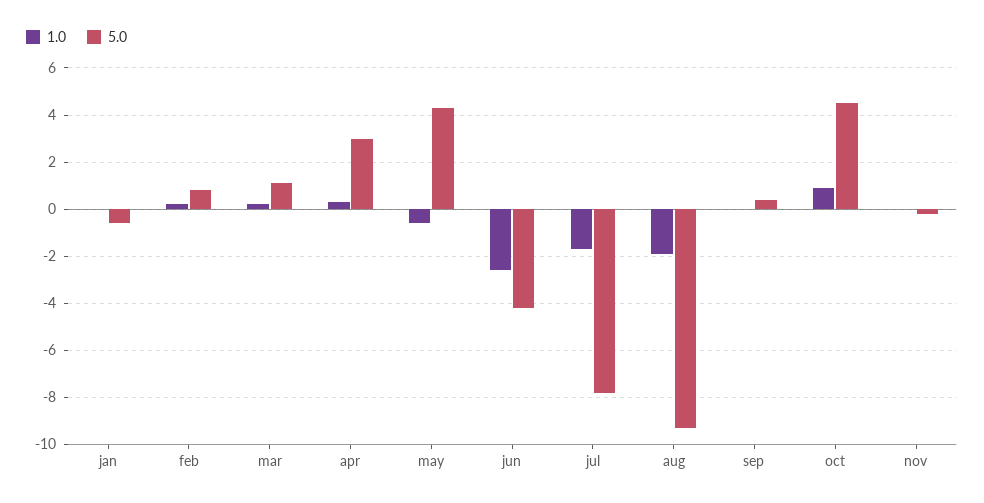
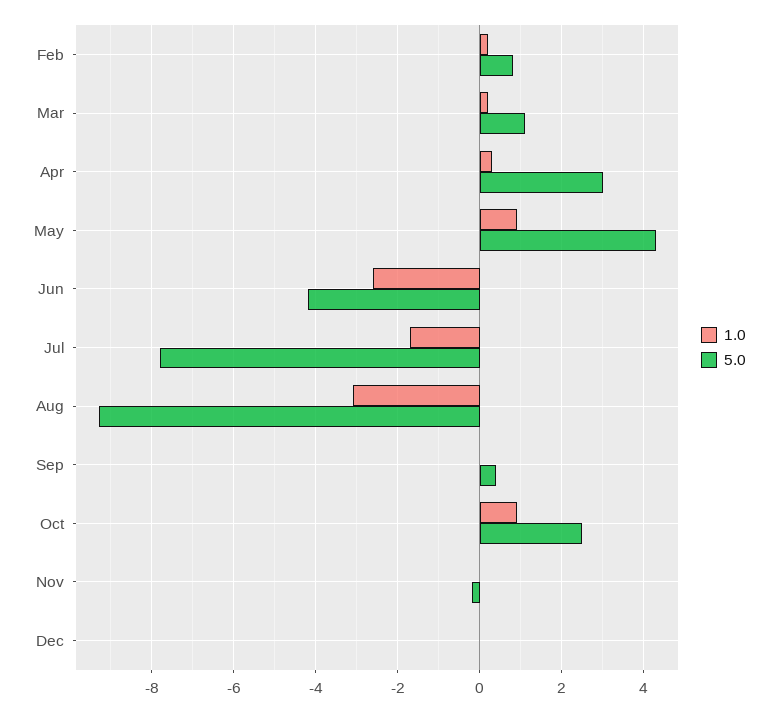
1.0, jan: 0 -> none
5.0, jan: -0.5 -> none
1.0, may: -0.5 -> 1
1.0, aug: -2 -> -3
5.0, oct: 4.5 -> 2.5
1.0, Dec: none -> 0
5.0, Dec: none -> 0

